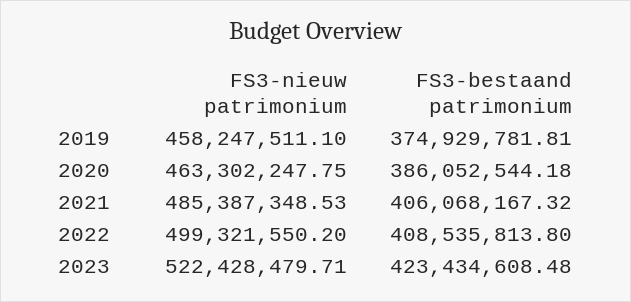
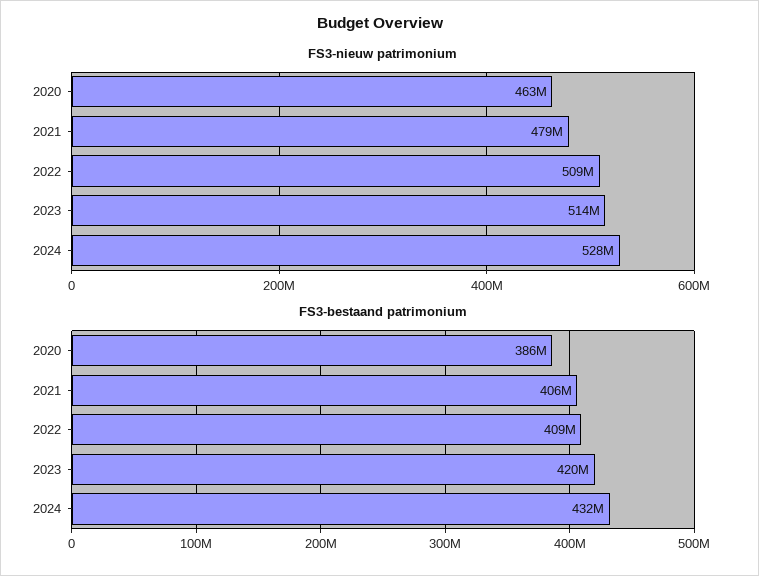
FS3-nieuw patrimonium, 2019: 458247511.1 -> none
FS3-bestaand patrimonium, 2019: 374929781.81 -> none
FS3-nieuw patrimonium, 2021: 485387348.53 -> 479000000
FS3-nieuw patrimonium, 2022: 499321550.2 -> 509000000
FS3-nieuw patrimonium, 2023: 522428479.71 -> 514000000
FS3-bestaand patrimonium, 2023: 423434608.48 -> 420000000
FS3-nieuw patrimonium, 2024: none -> 528000000
FS3-bestaand patrimonium, 2024: none -> 432000000

